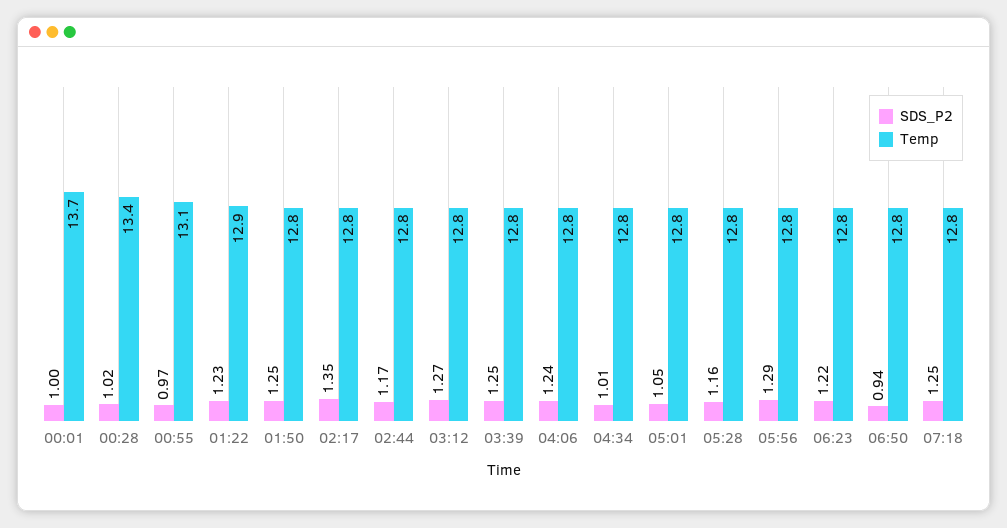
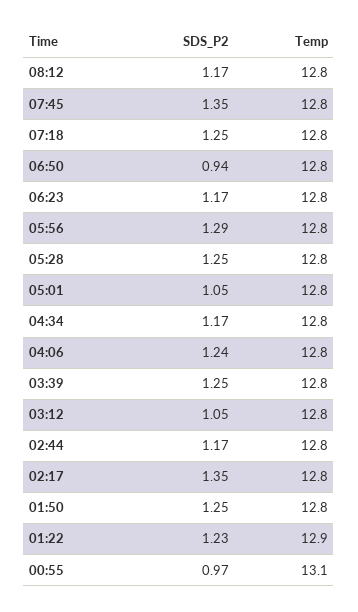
SDS_P2, 00:01: 1 -> none
Temp, 00:01: 13.7 -> none
SDS_P2, 00:28: 1.02 -> none
Temp, 00:28: 13.4 -> none
SDS_P2, 03:12: 1.27 -> 1.05
SDS_P2, 04:34: 1.01 -> 1.17
SDS_P2, 05:28: 1.16 -> 1.25
SDS_P2, 06:23: 1.22 -> 1.17
SDS_P2, 08:12: none -> 1.17
Temp, 08:12: none -> 12.8
SDS_P2, 07:45: none -> 1.35
Temp, 07:45: none -> 12.8

